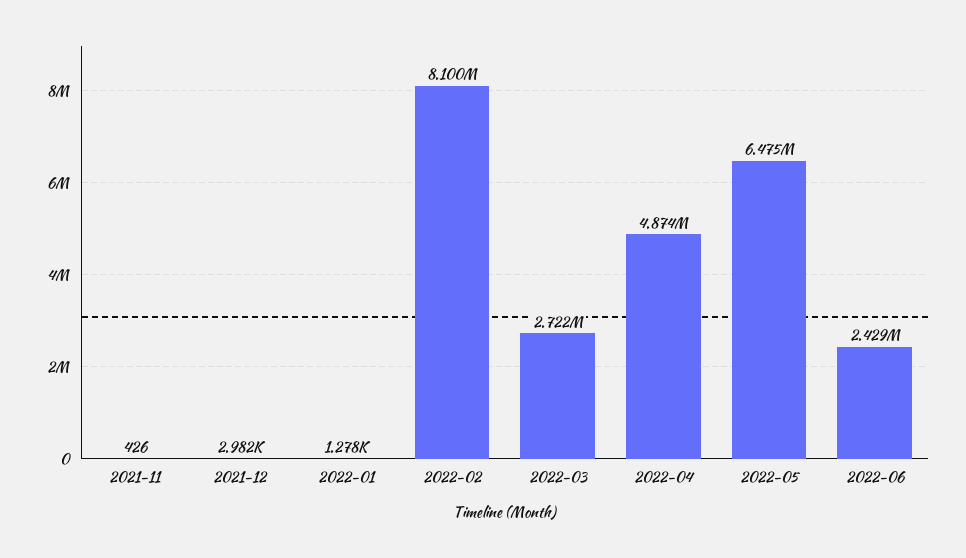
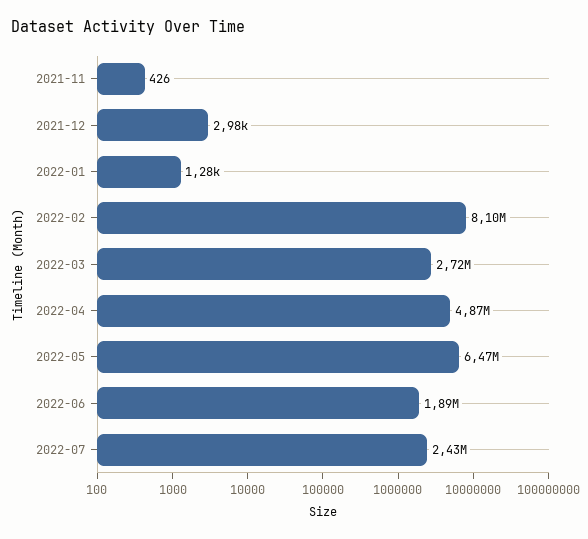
2022-06: 2429000 -> 1890000
2022-07: none -> 2430000

